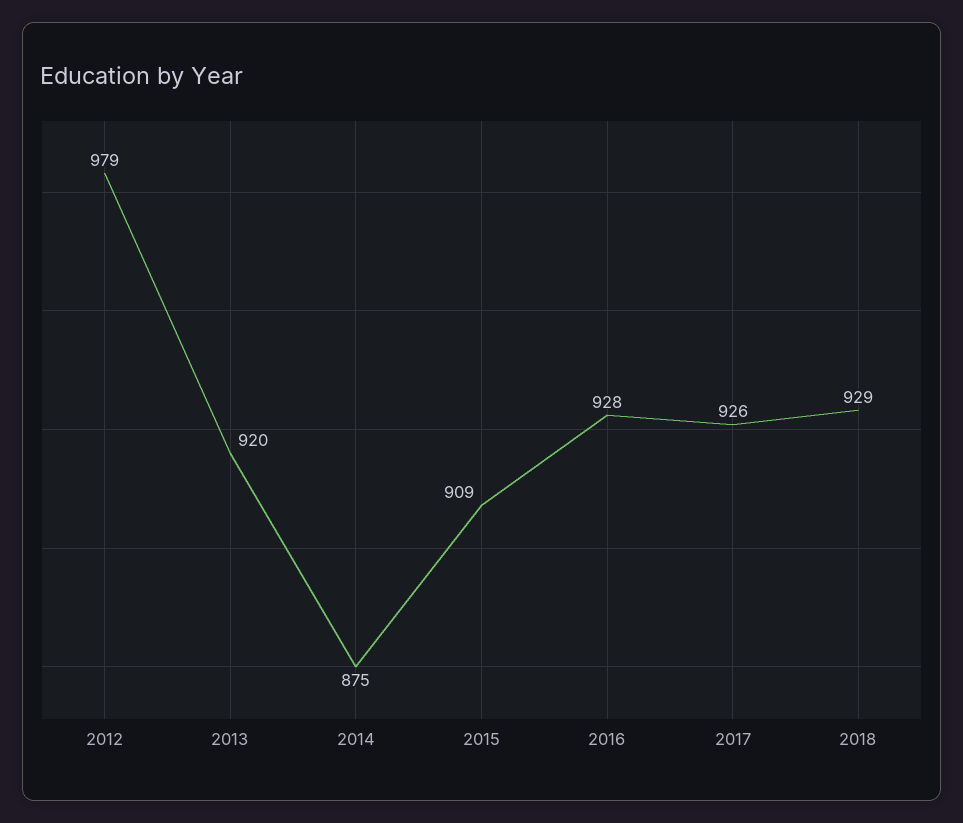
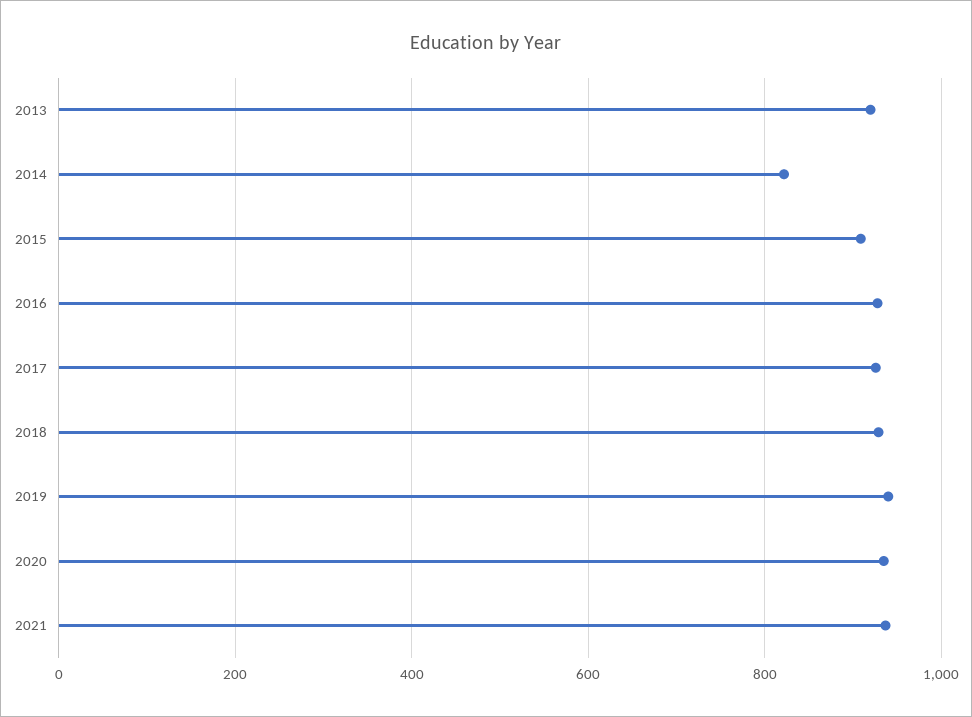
2012: 979 -> none
2014: 875 -> 820
2019: none -> 940
2020: none -> 940
2021: none -> 940

